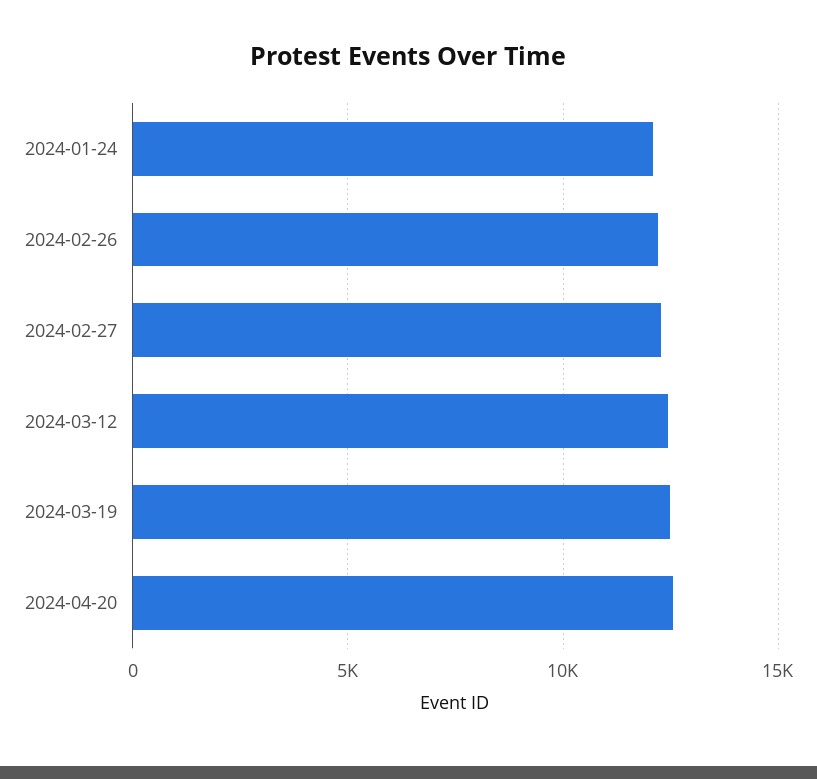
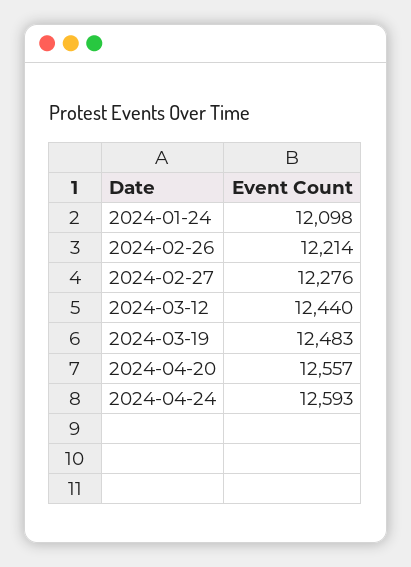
2024-04-24: none -> 12593

